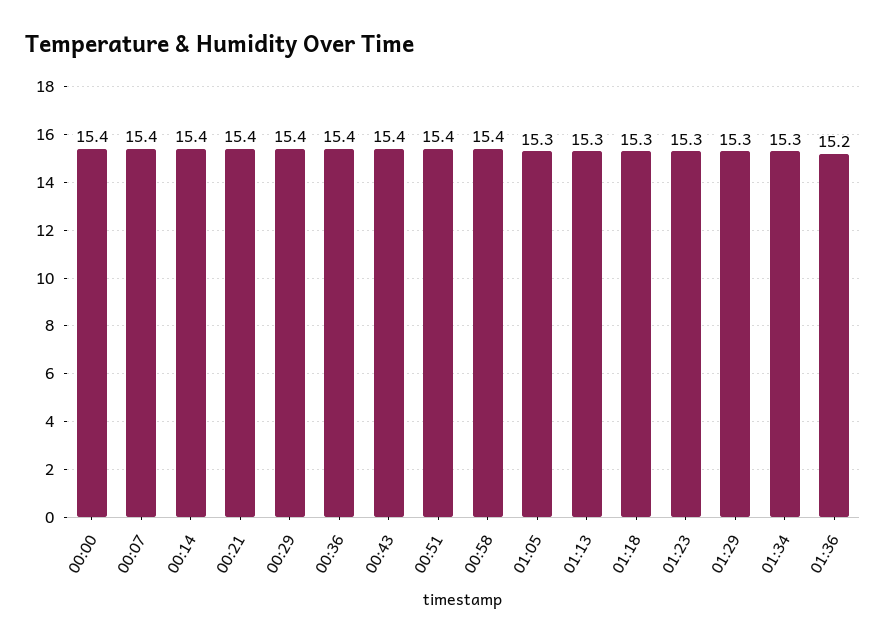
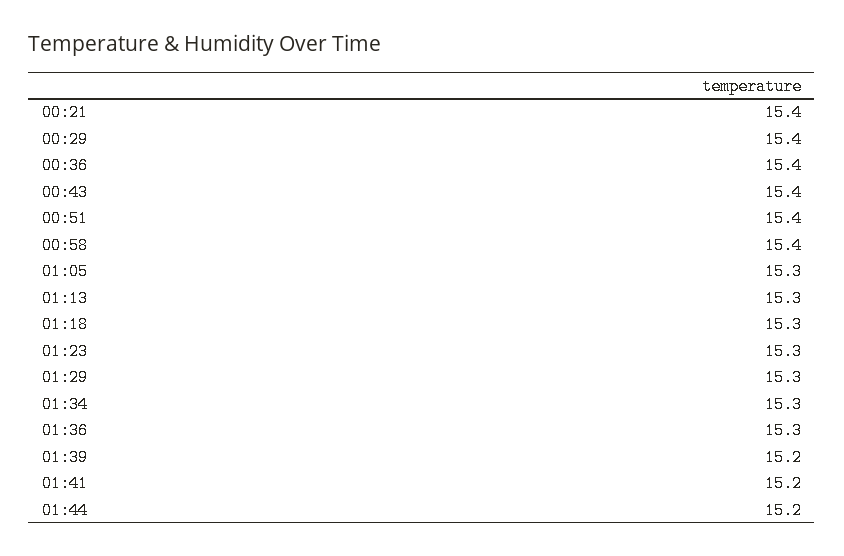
00:00: 15.4 -> none
00:07: 15.4 -> none
00:14: 15.4 -> none
01:36: 15.2 -> 15.3
01:39: none -> 15.2
01:41: none -> 15.2
01:44: none -> 15.2

